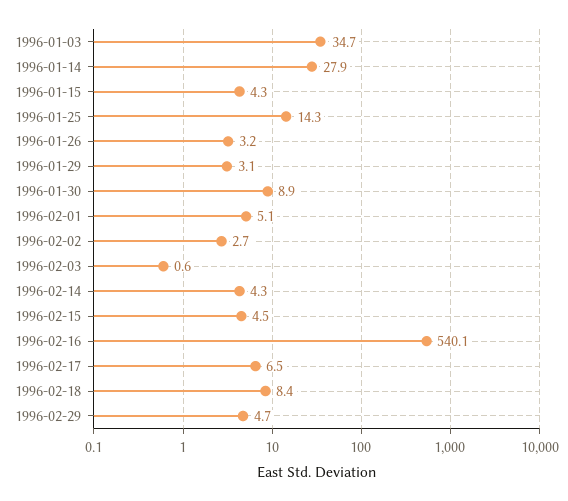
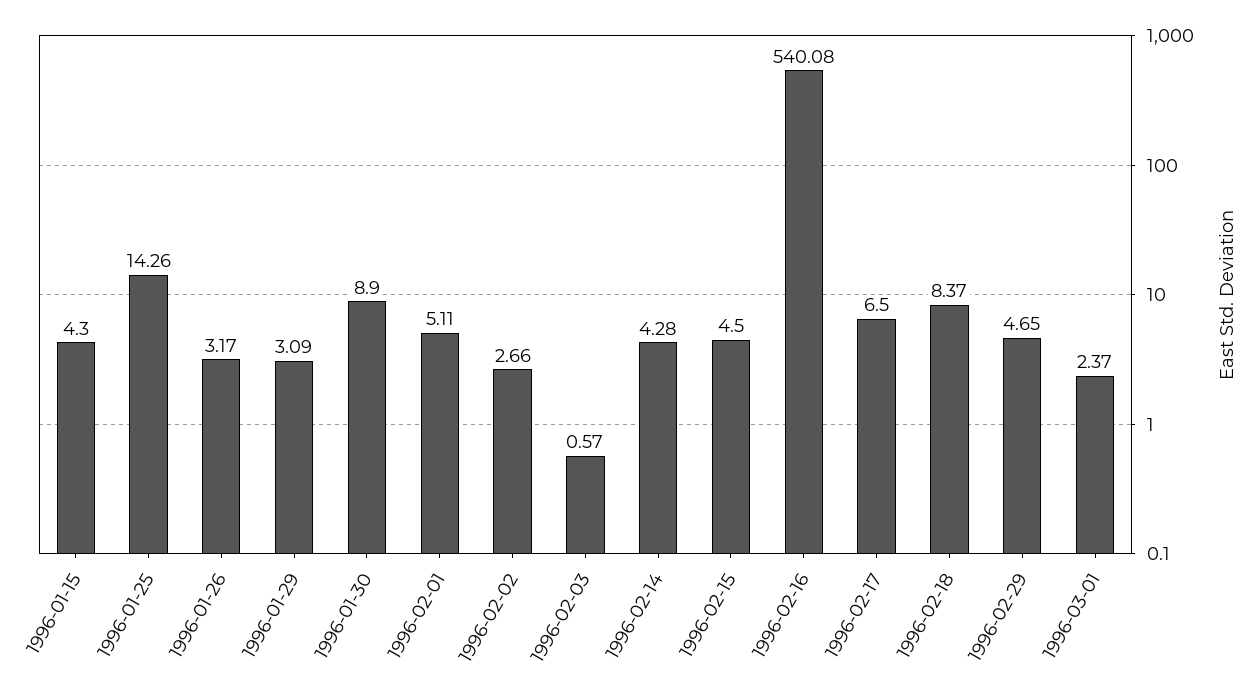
1996-01-03: 34.7 -> none
1996-01-14: 27.9 -> none
1996-03-01: none -> 2.37

